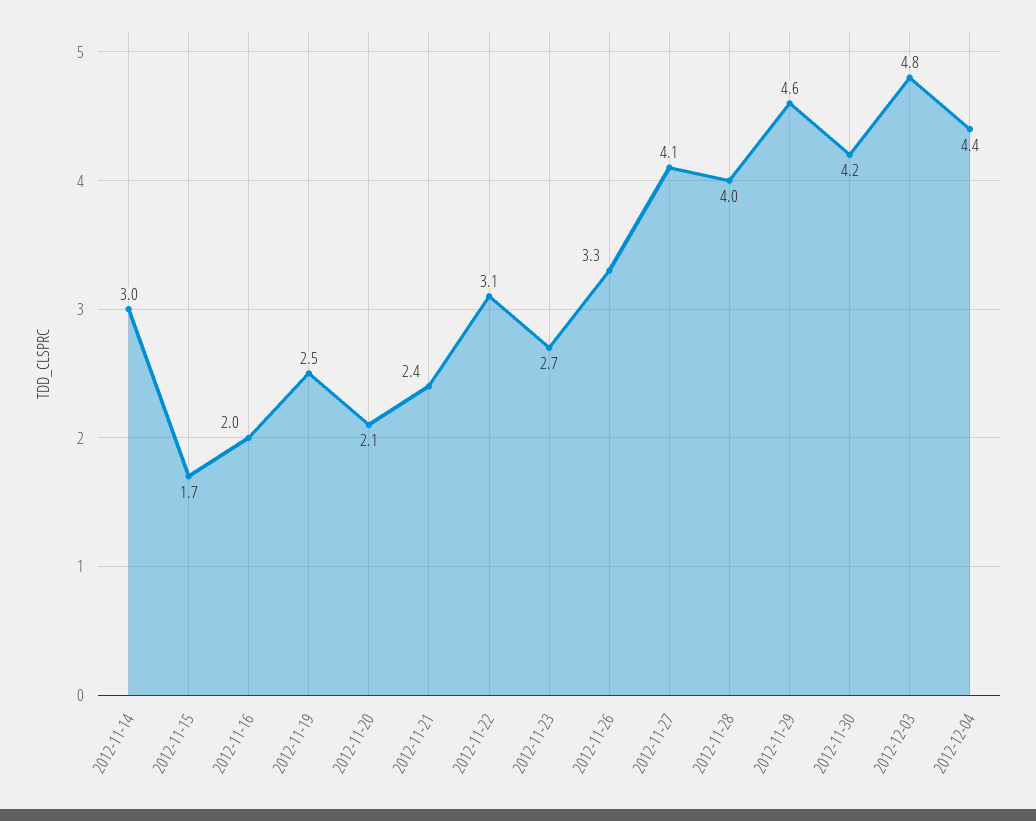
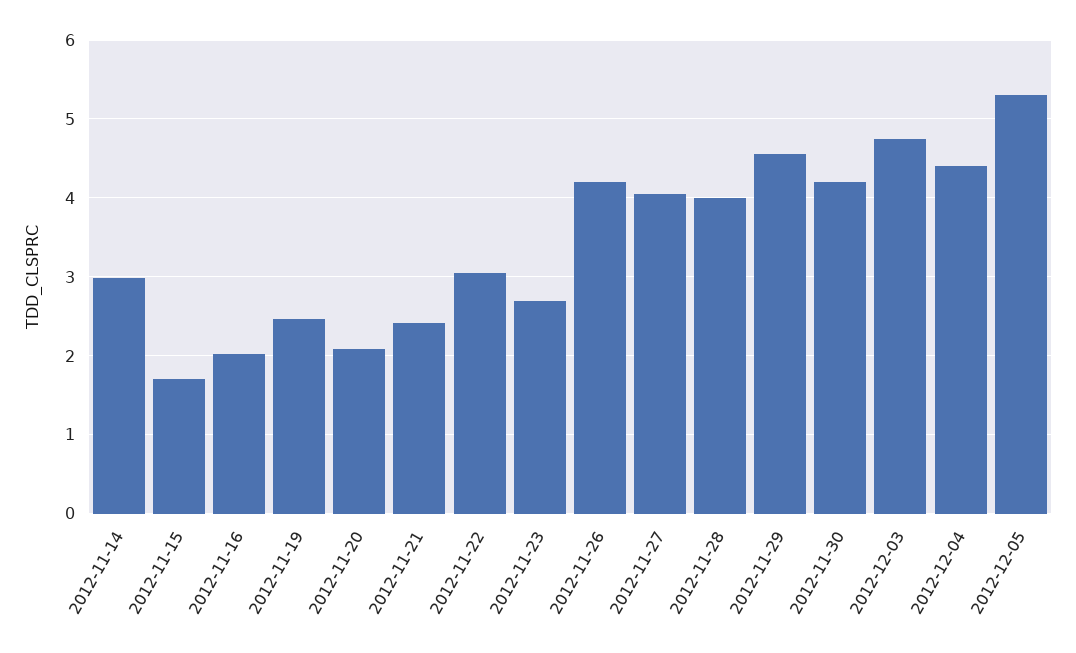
2012-11-26: 3.3 -> 4.2
2012-12-05: none -> 5.3

